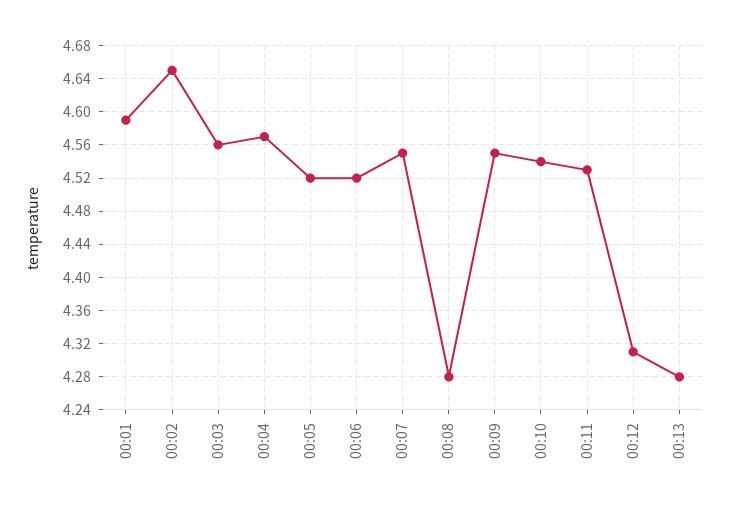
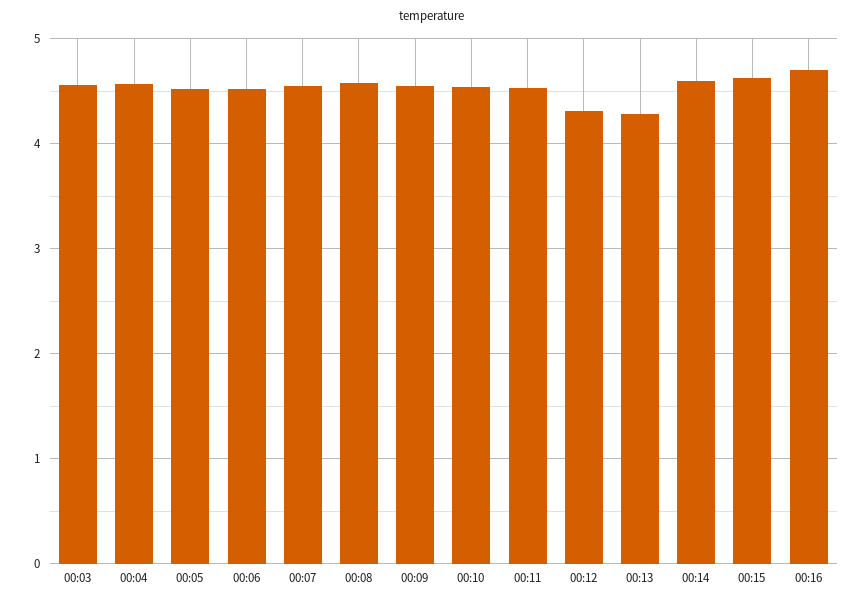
00:01: 4.59 -> none
00:02: 4.65 -> none
00:08: 4.28 -> 4.6
00:14: none -> 4.6
00:15: none -> 4.6
00:16: none -> 4.7

